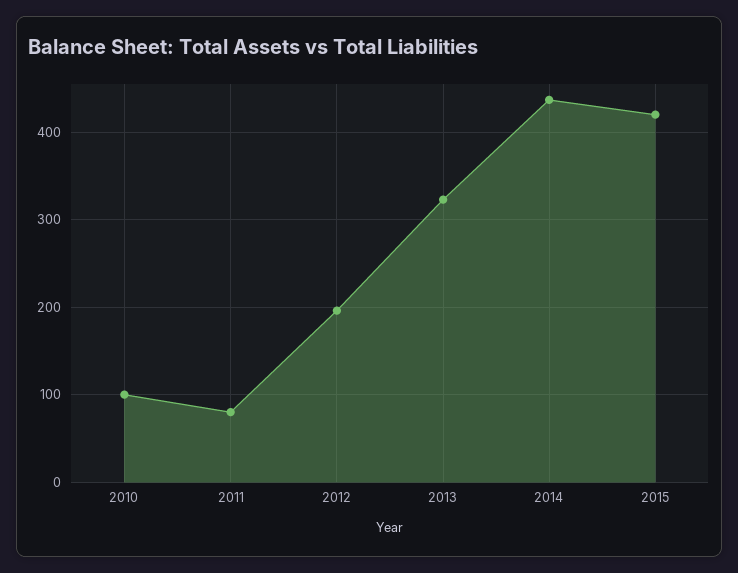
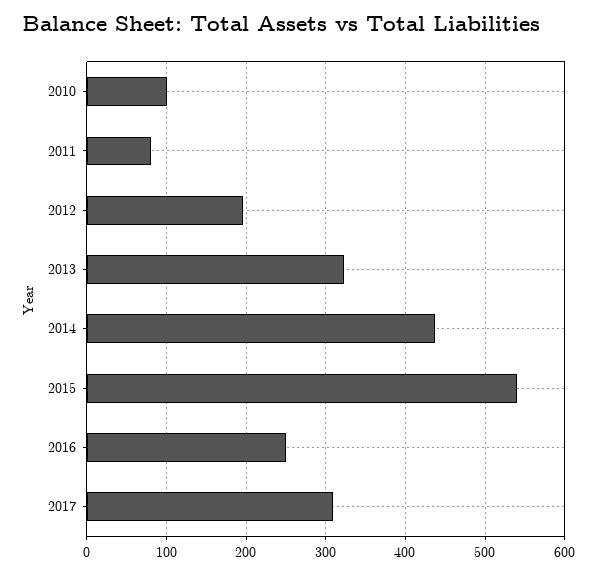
2015: 420 -> 540
2016: none -> 250
2017: none -> 310

